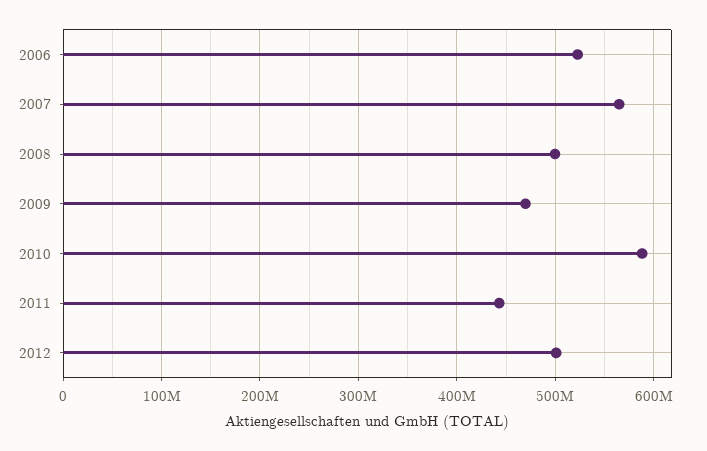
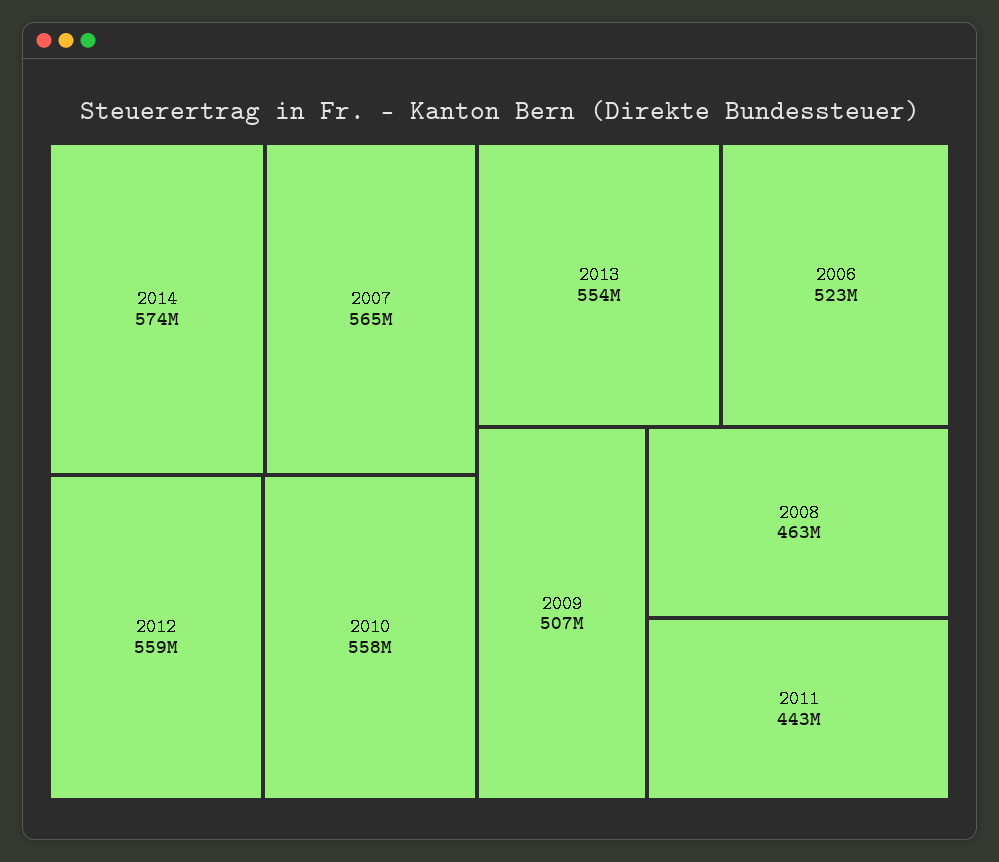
2008: 500000000 -> 463000000
2009: 470000000 -> 507000000
2010: 590000000 -> 558000000
2012: 500000000 -> 559000000
2014: none -> 574000000
2013: none -> 554000000

